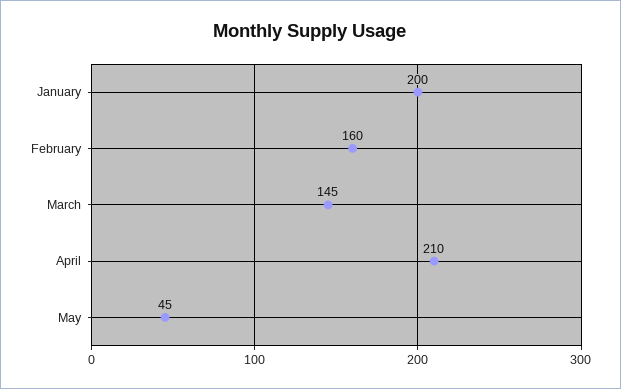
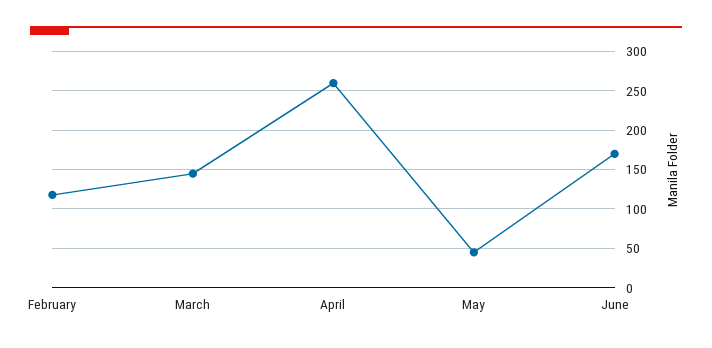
January: 200 -> none
February: 160 -> 120
April: 210 -> 260
June: none -> 170

